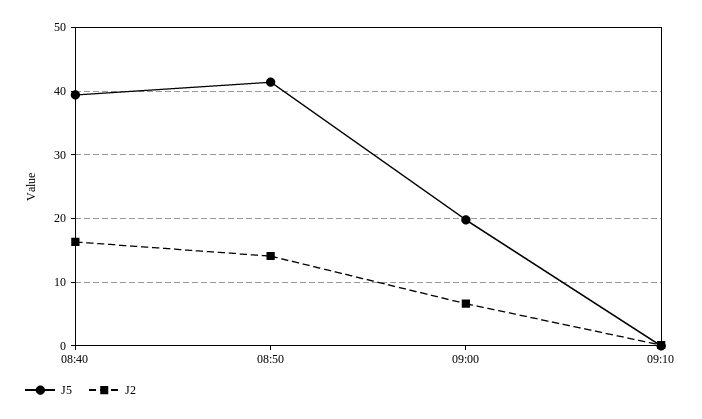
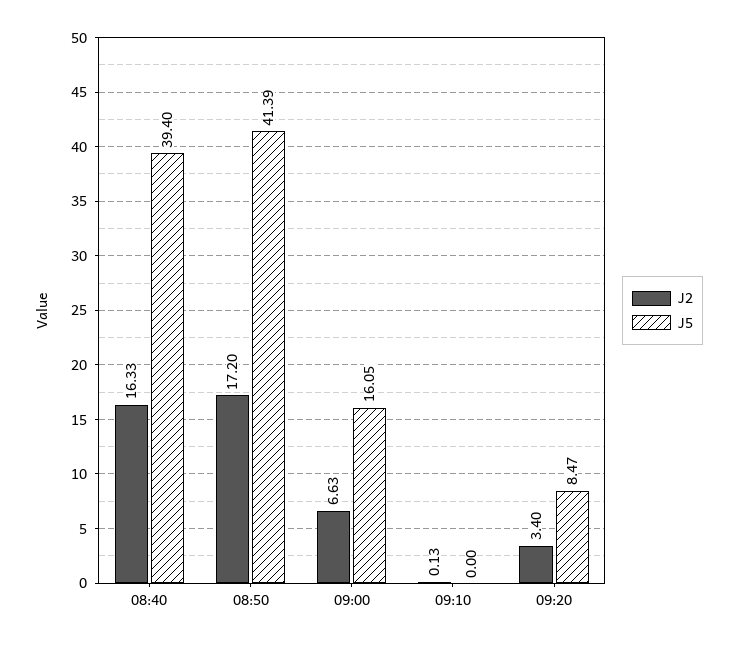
J2, 08:50: 14 -> 17.2
J5, 09:00: 20 -> 16.05
J2, 09:20: none -> 3.4
J5, 09:20: none -> 8.47

